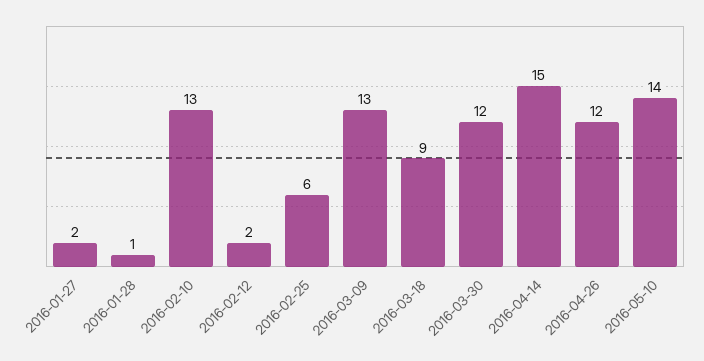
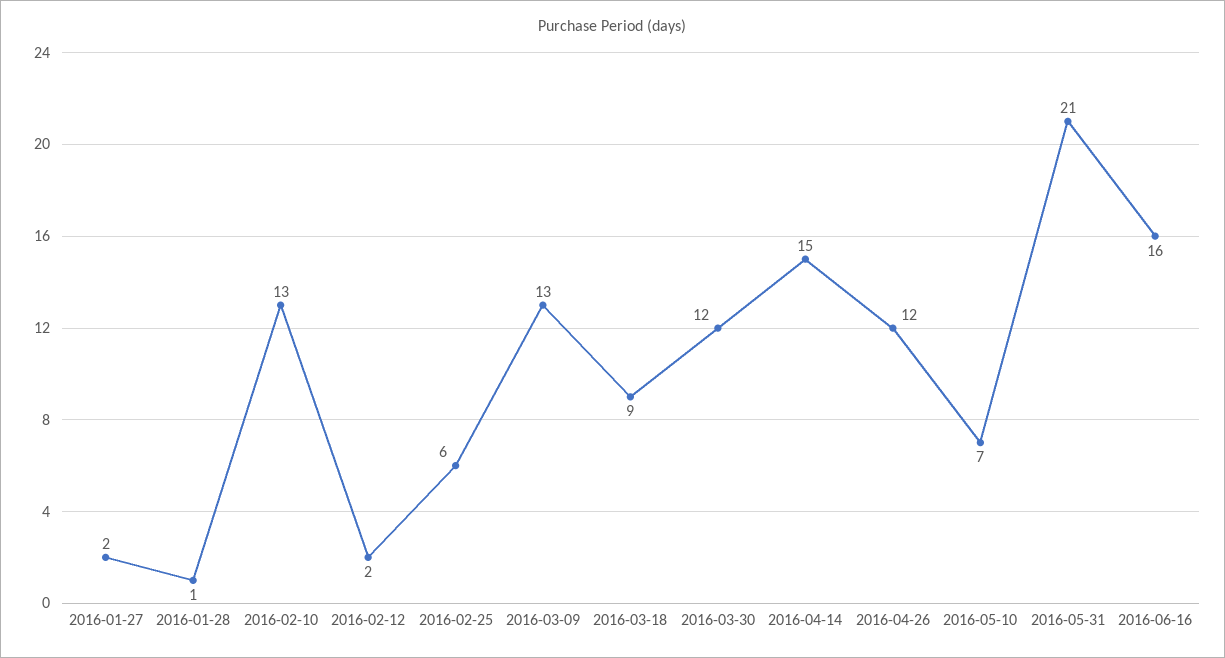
2016-05-10: 14 -> 7
2016-05-31: none -> 21
2016-06-16: none -> 16

